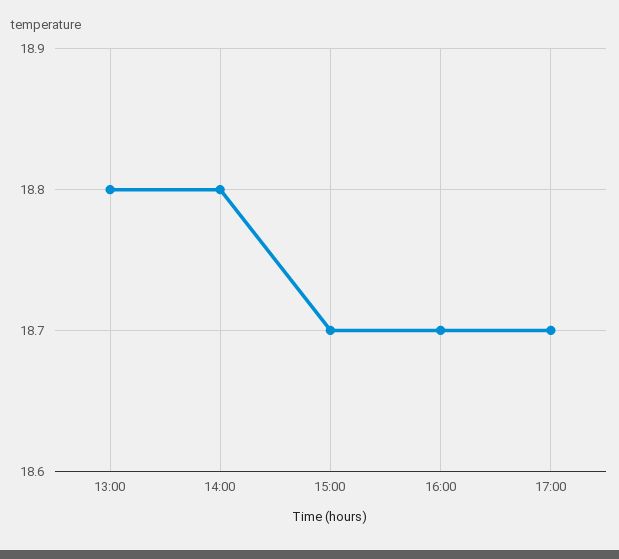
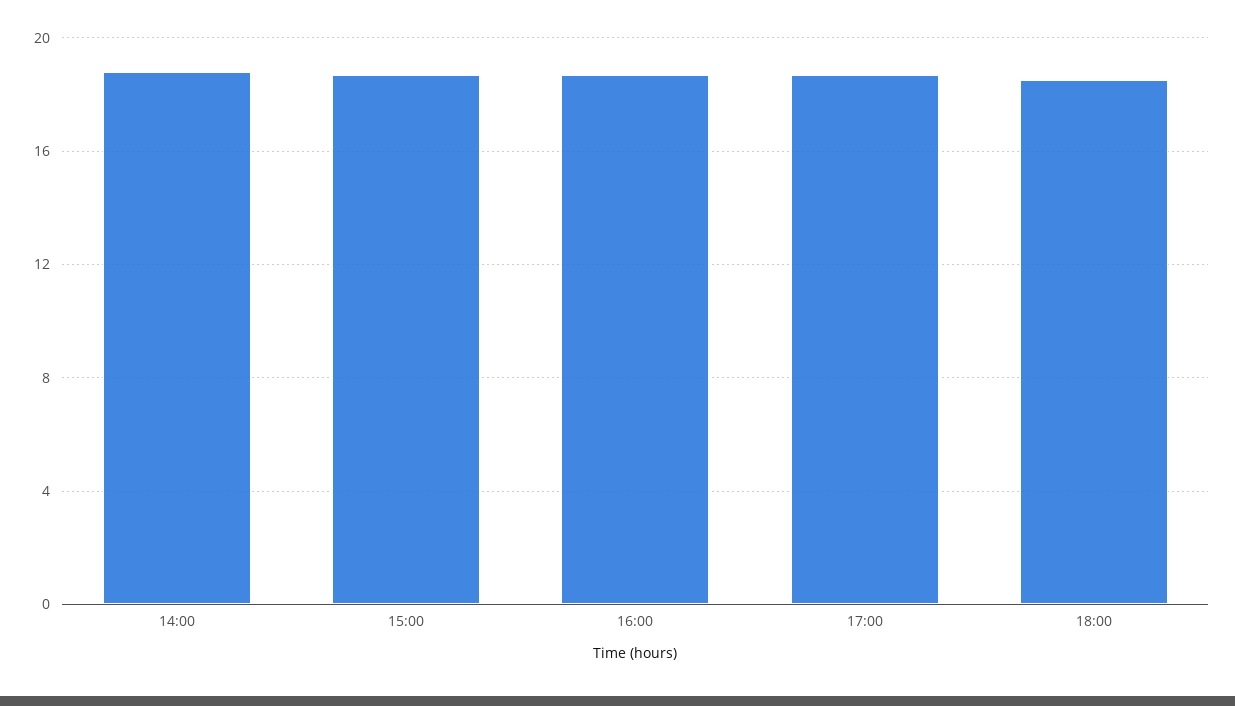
13:00: 18.8 -> none
18:00: none -> 18.5

